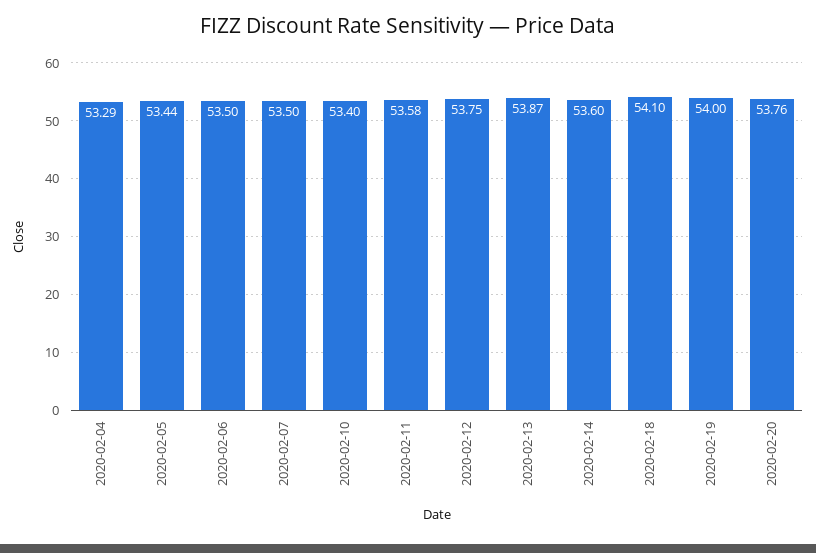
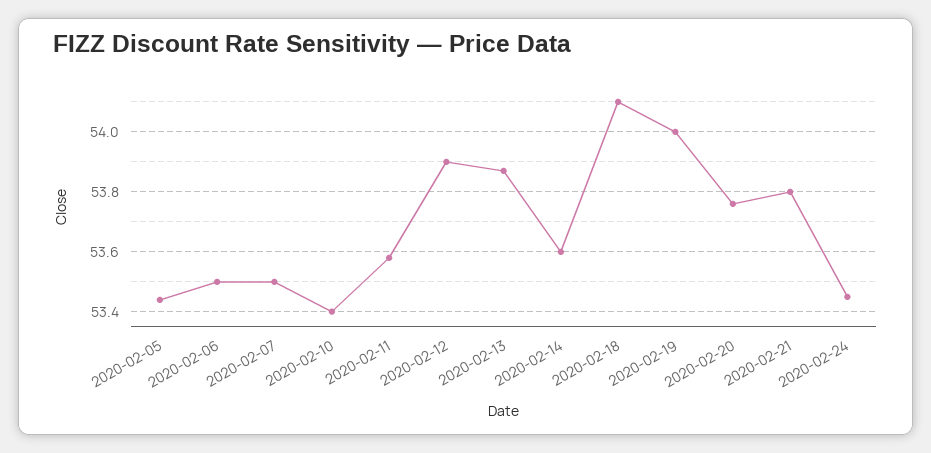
2020-02-04: 53.29 -> none
2020-02-12: 53.75 -> 53.9
2020-02-21: none -> 53.8
2020-02-24: none -> 53.45

